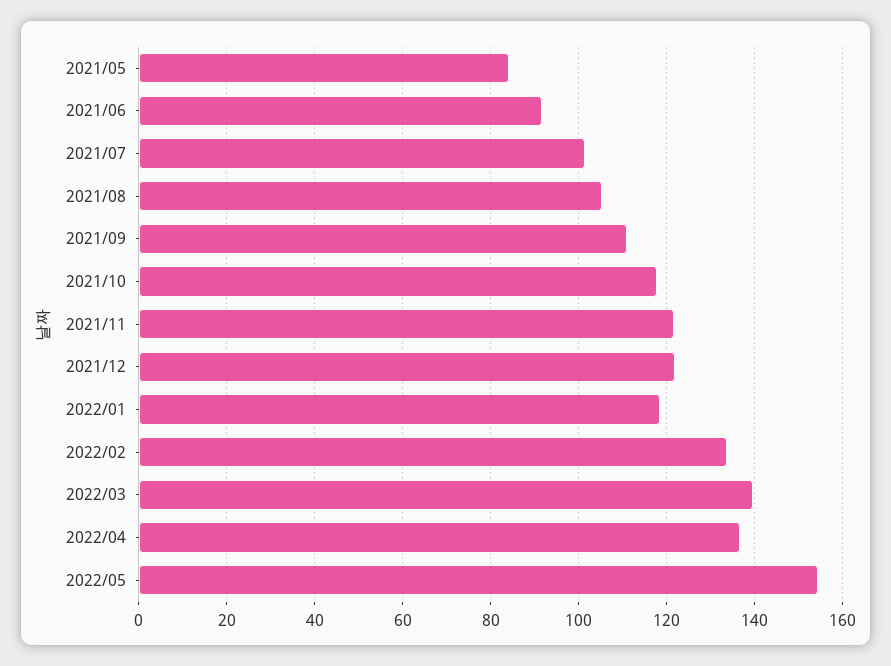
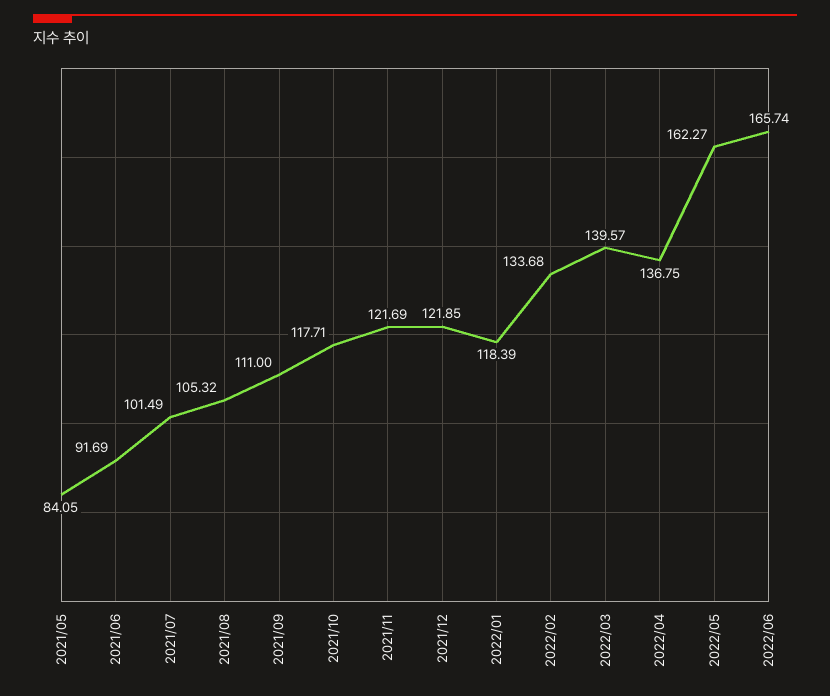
2022/05: 154 -> 162.27
2022/06: none -> 165.74

